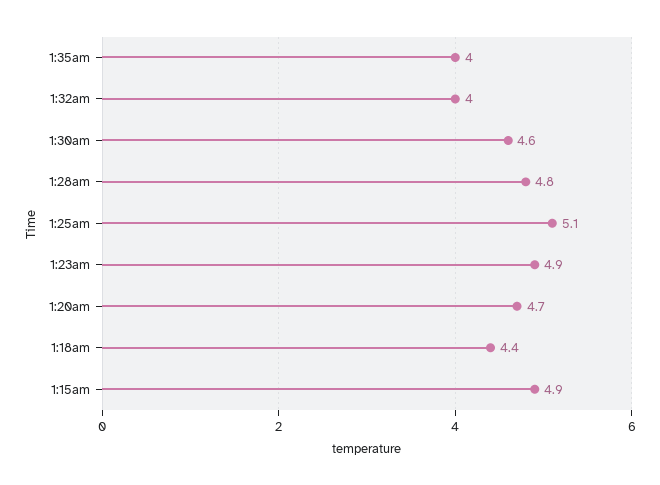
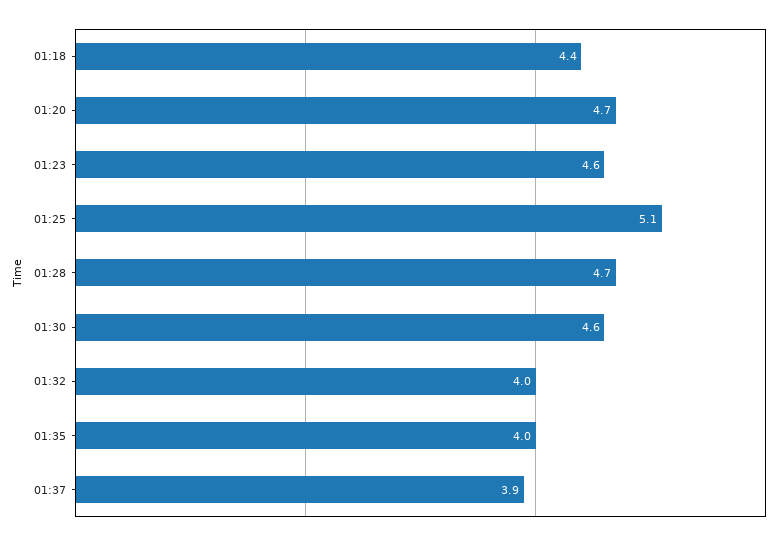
1:28am: 4.8 -> 4.7
1:23am: 4.9 -> 4.6
1:15am: 4.9 -> none
01:37: none -> 3.9

